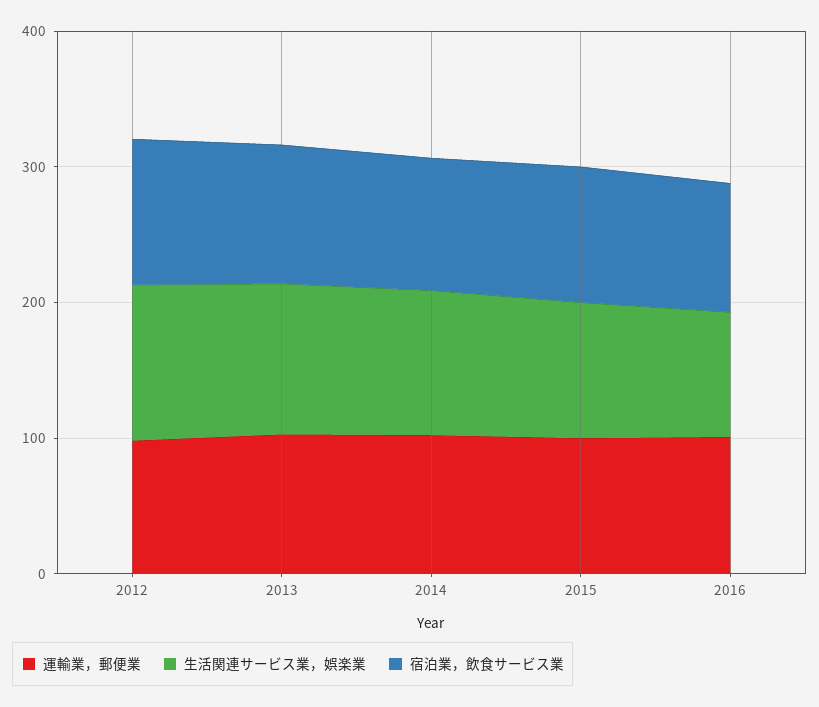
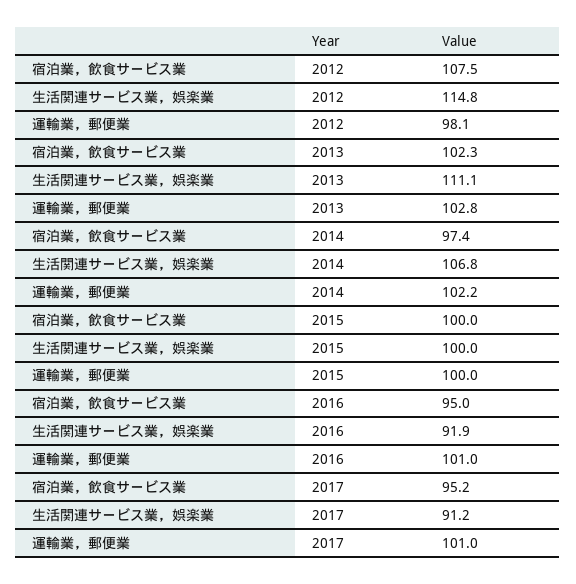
宿泊業，飲食サービス業, 2017: none -> 95.2
生活関連サービス業，娯楽業, 2017: none -> 91.2
運輸業，郵便業, 2017: none -> 101

